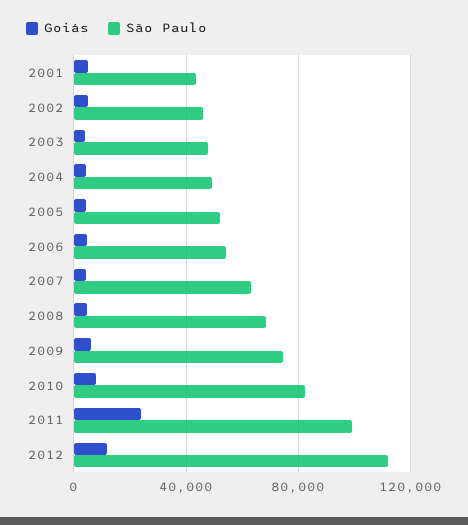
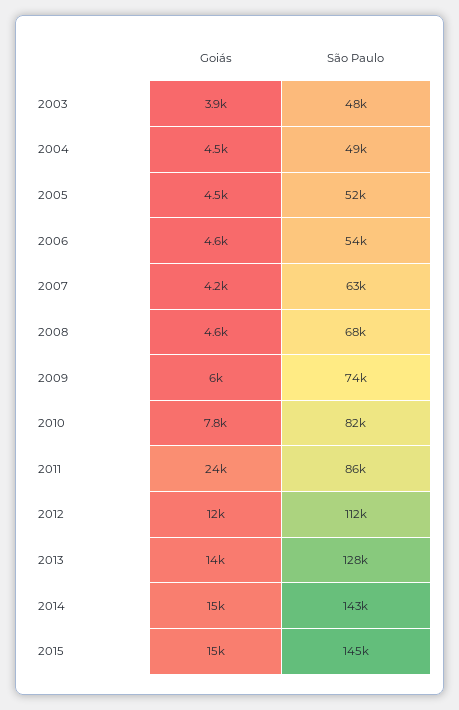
Goiás, 2001: 5000 -> none
São Paulo, 2001: 45000 -> none
Goiás, 2002: 5000 -> none
São Paulo, 2002: 45000 -> none
São Paulo, 2011: 100000 -> 86000
Goiás, 2013: none -> 14000
São Paulo, 2013: none -> 128000
Goiás, 2014: none -> 15000
São Paulo, 2014: none -> 143000
Goiás, 2015: none -> 15000
São Paulo, 2015: none -> 145000

